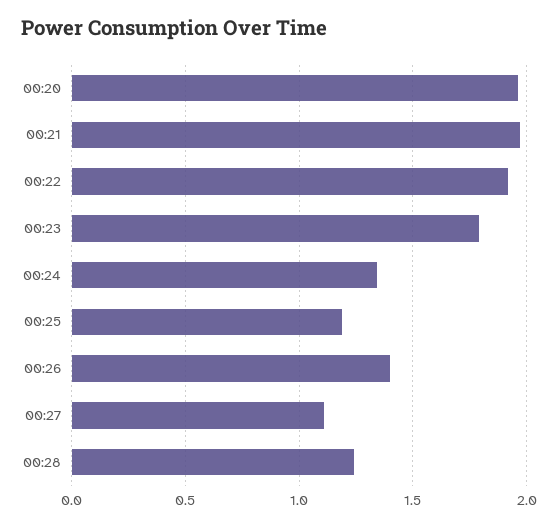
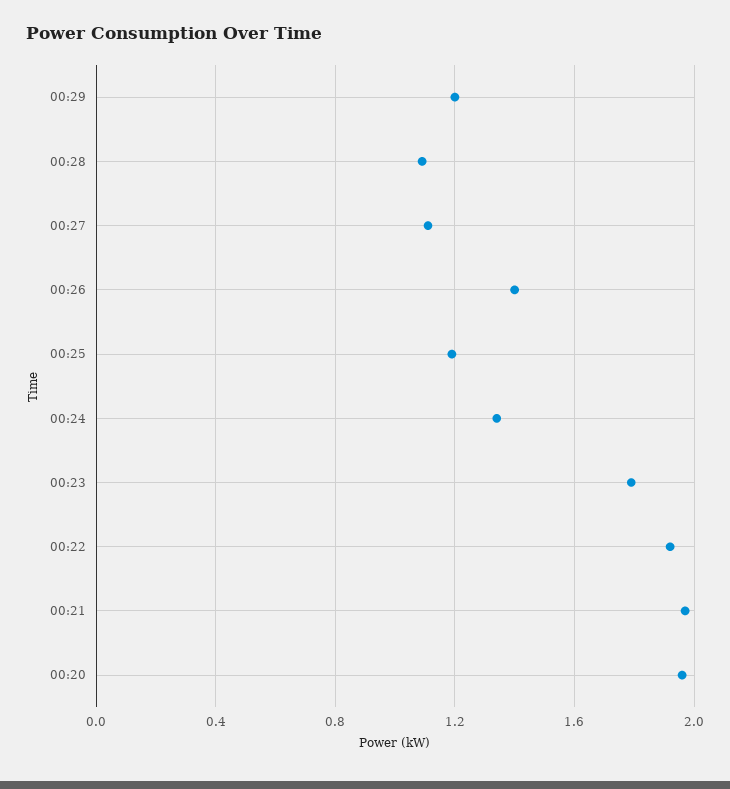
00:28: 1.25 -> 1.1
00:29: none -> 1.2

